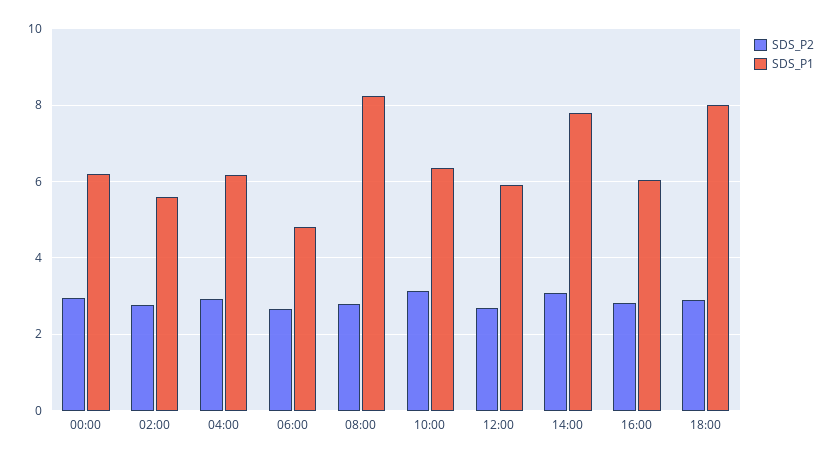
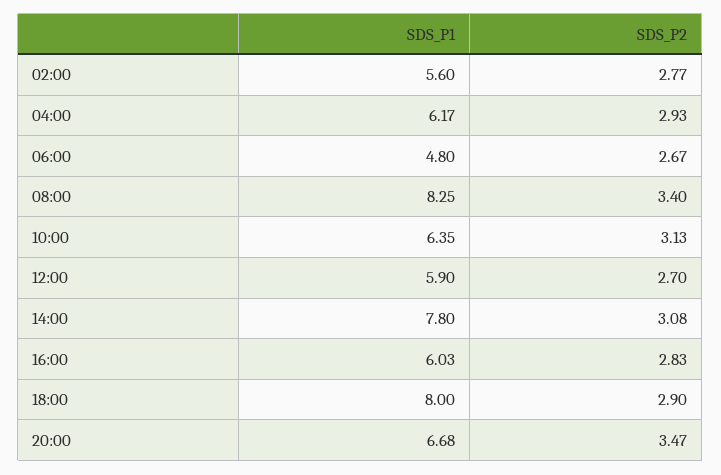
SDS_P2, 00:00: 3 -> none
SDS_P1, 00:00: 6.2 -> none
SDS_P2, 08:00: 2.8 -> 3.4
SDS_P1, 20:00: none -> 6.68
SDS_P2, 20:00: none -> 3.47

